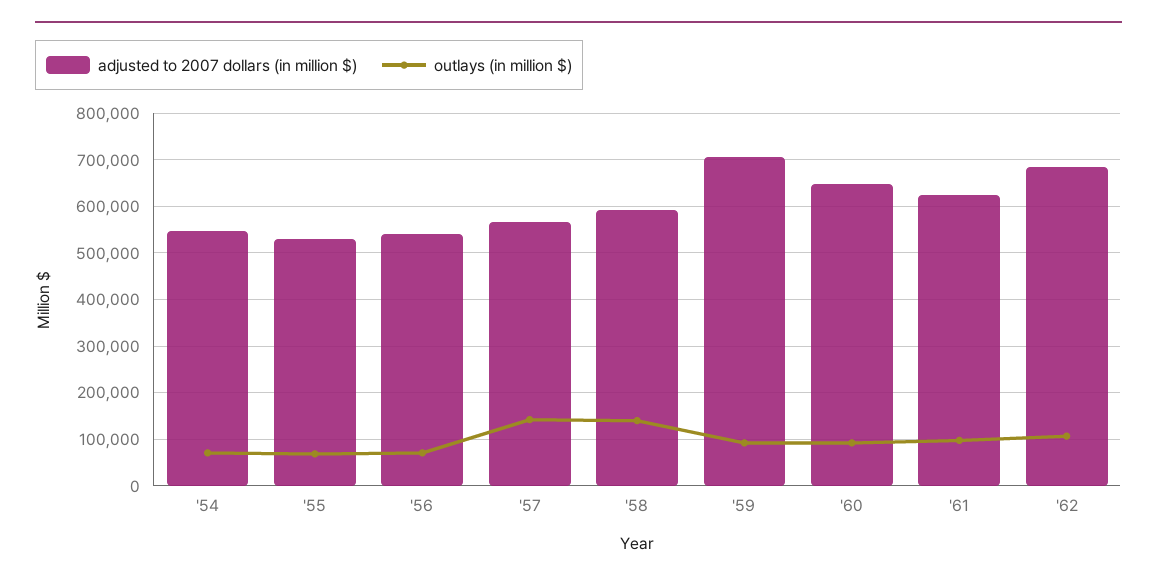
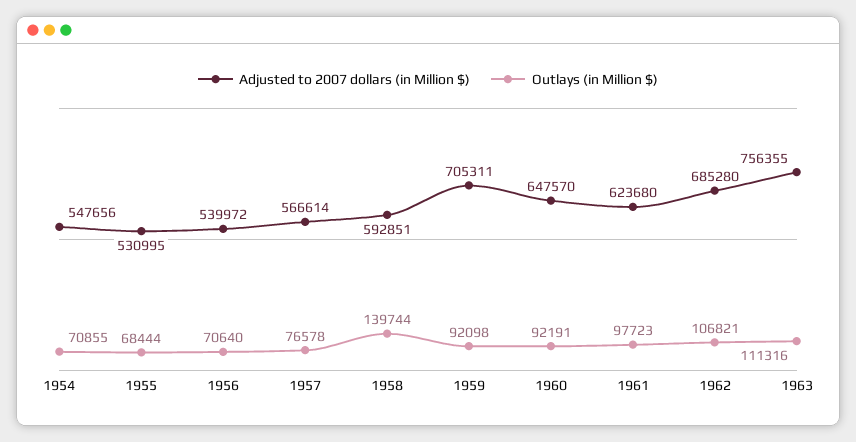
outlays (in million $), '57: 140000 -> 76578
adjusted to 2007 dollars (in million $), 1963: none -> 756355
outlays (in million $), 1963: none -> 111316

